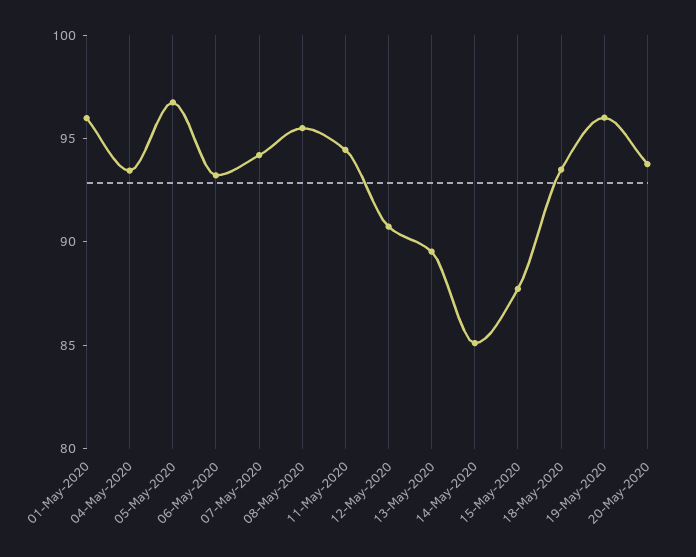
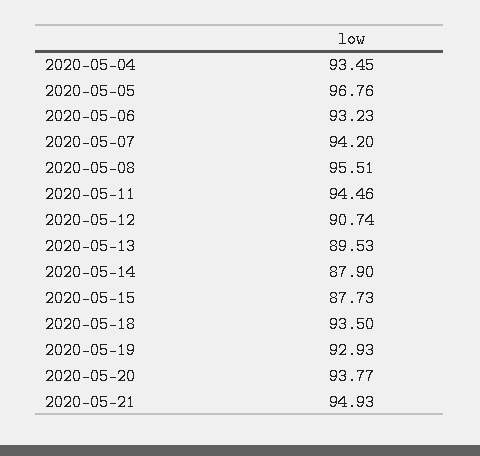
01-May-2020: 96 -> none
14-May-2020: 85 -> 87.9
19-May-2020: 96 -> 92.93
2020-05-21: none -> 94.93

